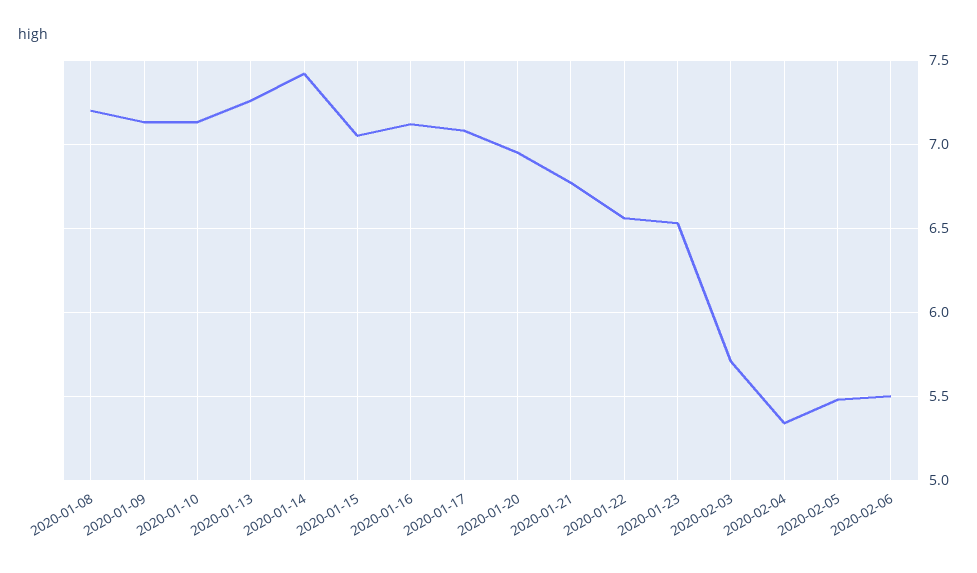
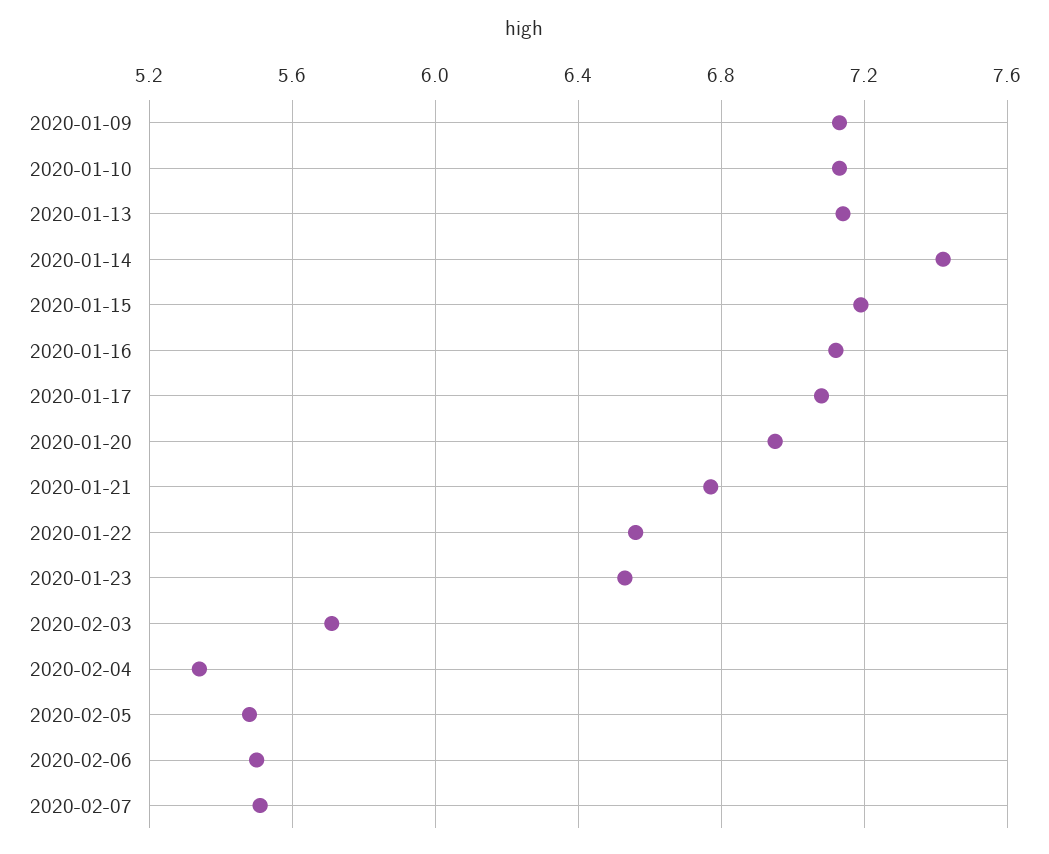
2020-01-08: 7.2 -> none
2020-01-13: 7.25 -> 7.15
2020-01-15: 7.05 -> 7.2
2020-02-07: none -> 5.5

